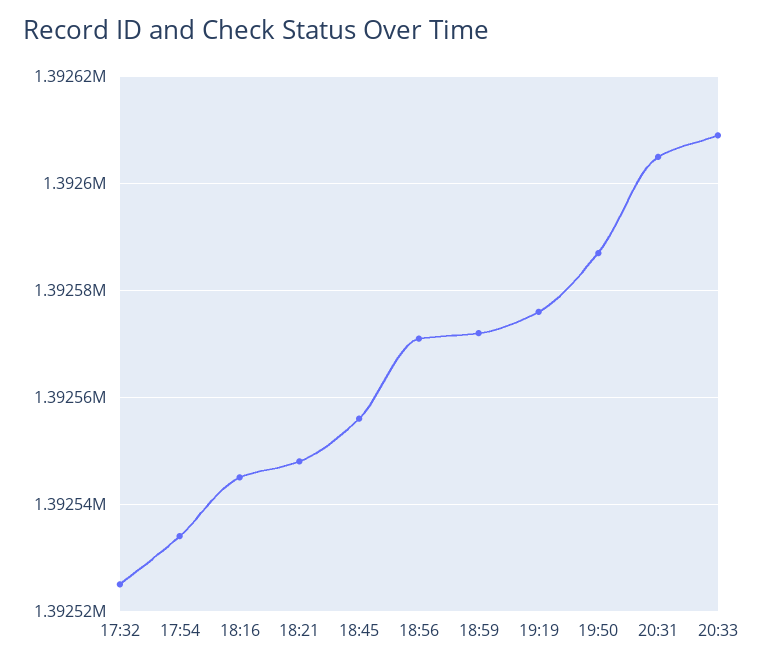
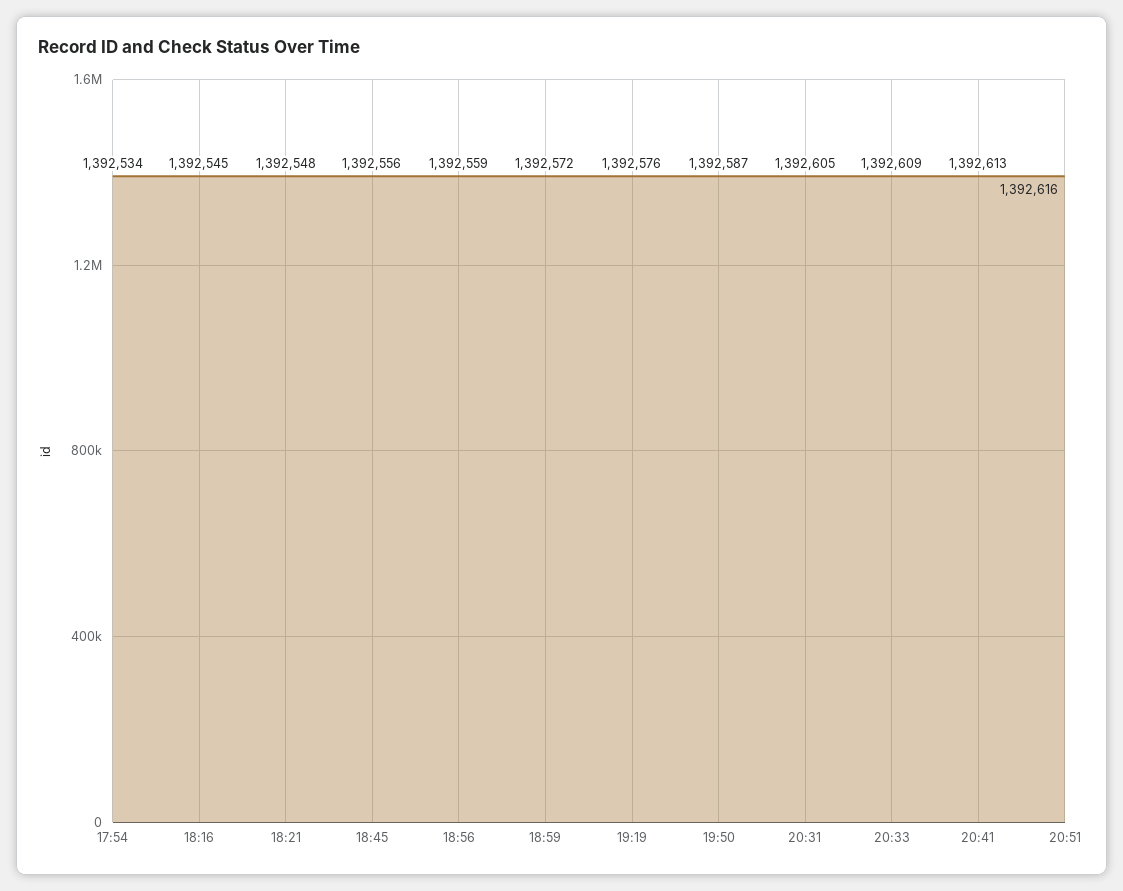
17:32: 1392525 -> none
18:56: 1392570 -> 1392559
20:41: none -> 1392613
20:51: none -> 1392616

